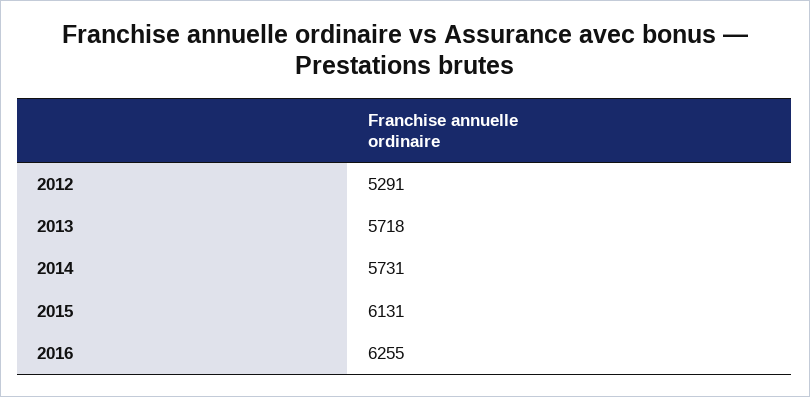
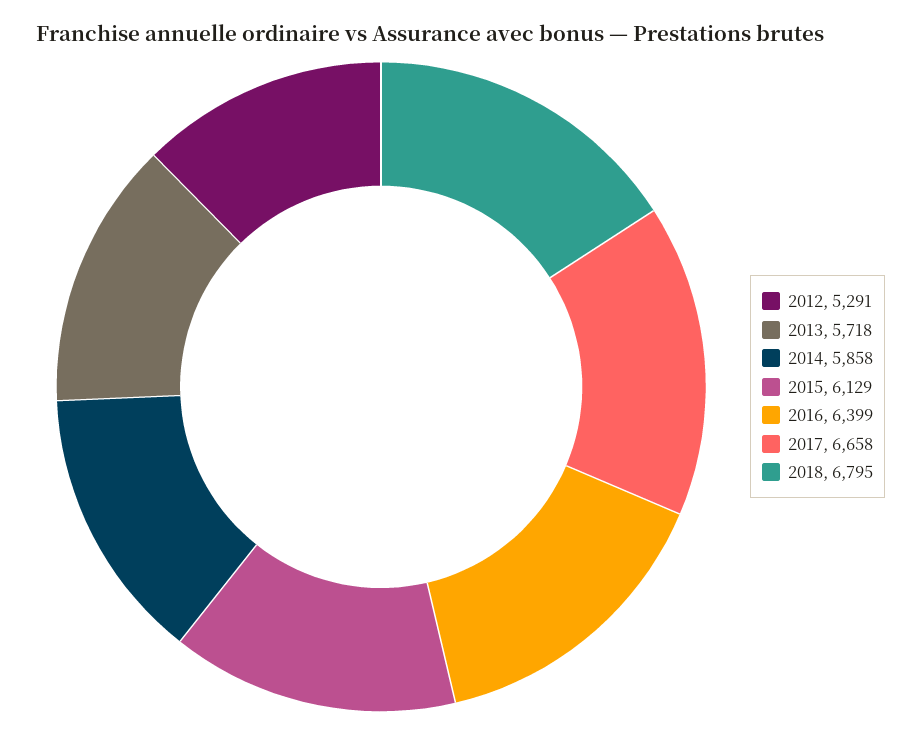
2014: 5731 -> 5858
2015: 6131 -> 6129
2016: 6255 -> 6399
2017: none -> 6658
2018: none -> 6795

